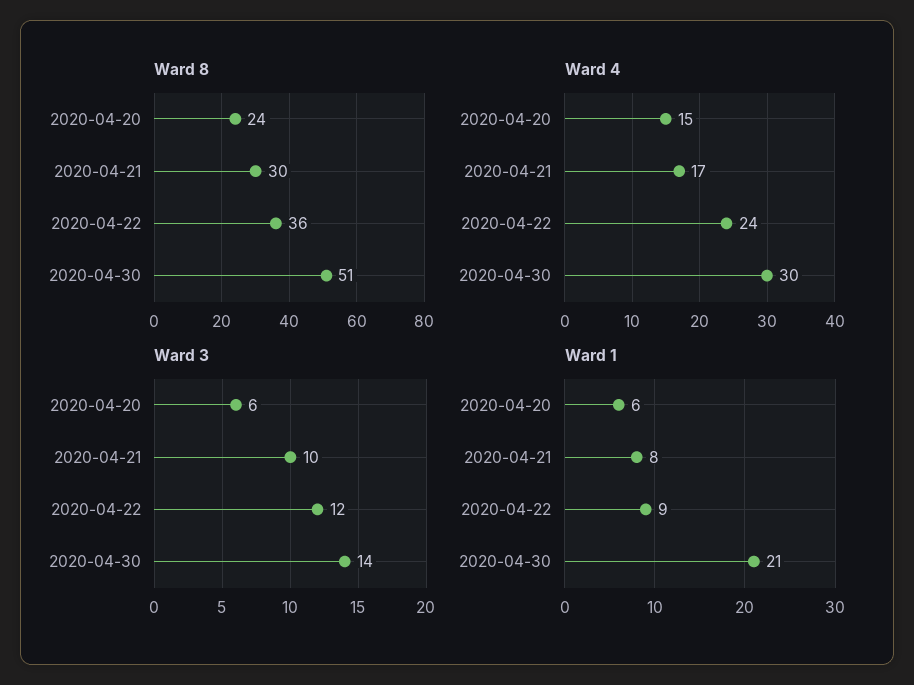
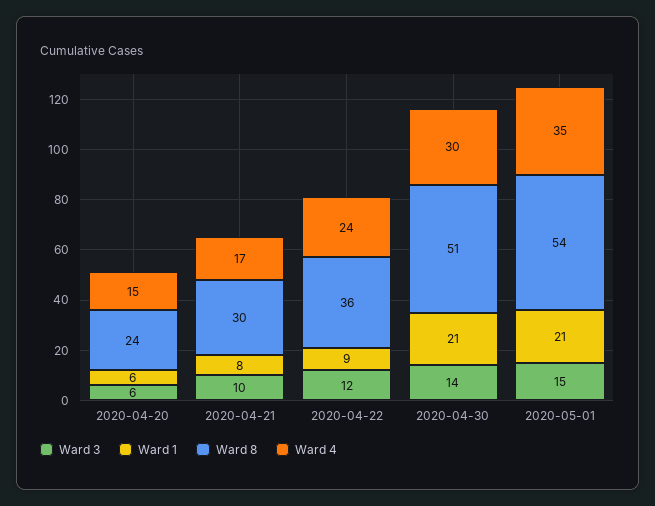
Ward 3, 2020-05-01: none -> 15
Ward 1, 2020-05-01: none -> 21
Ward 8, 2020-05-01: none -> 54
Ward 4, 2020-05-01: none -> 35

